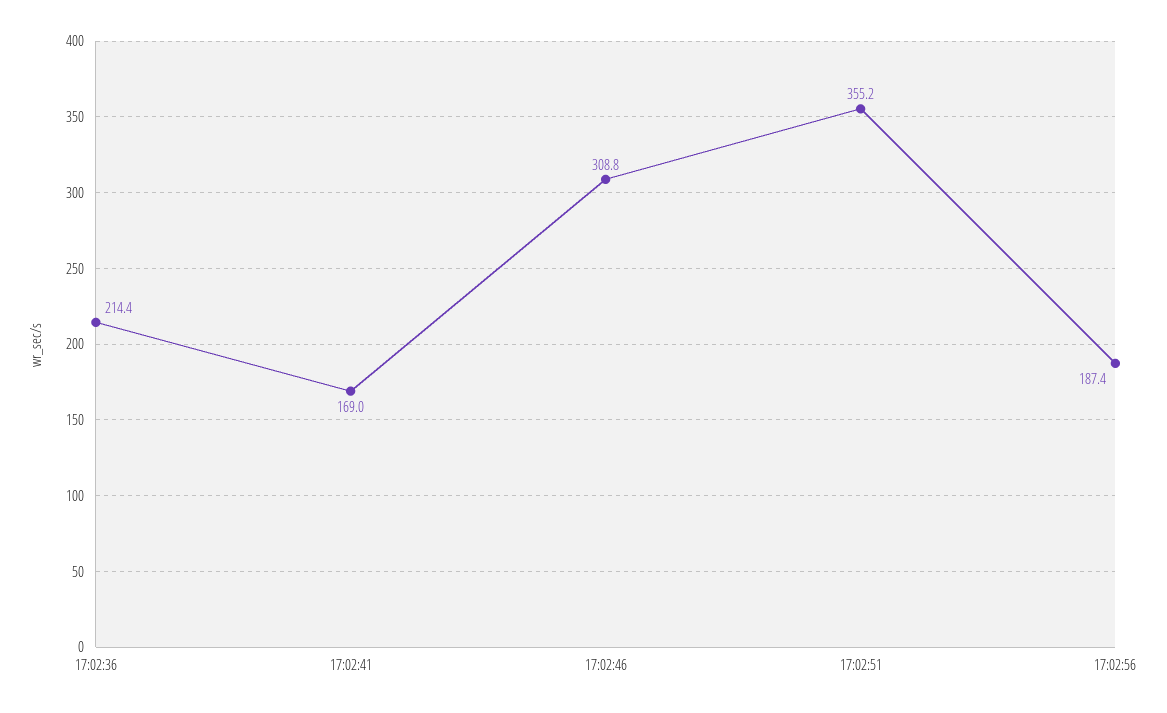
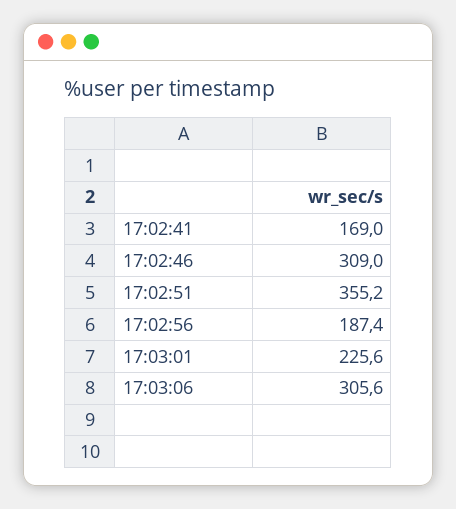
17:02:36: 214.4 -> none
17:02:46: 308.8 -> 309
17:03:01: none -> 225.6
17:03:06: none -> 305.6

